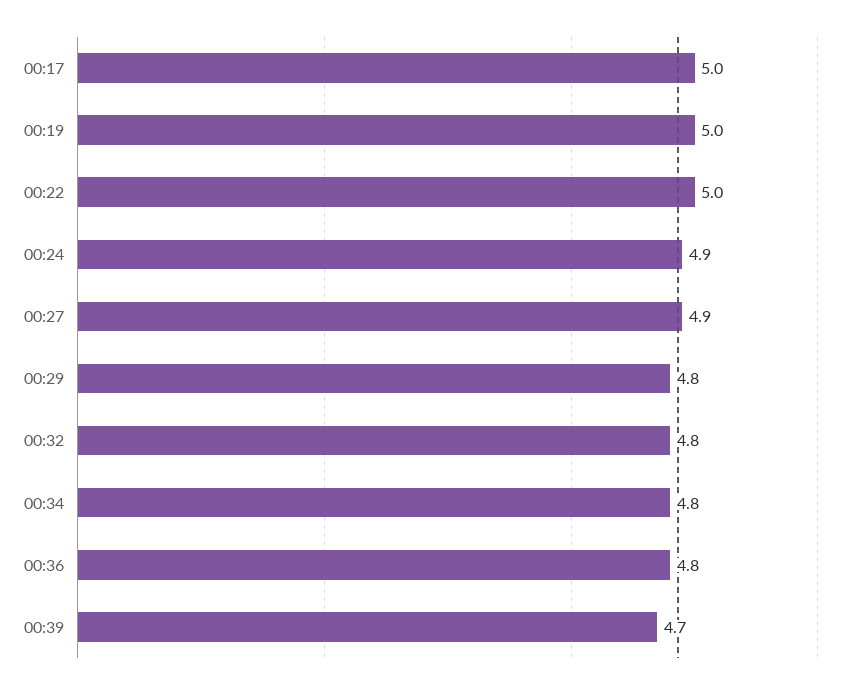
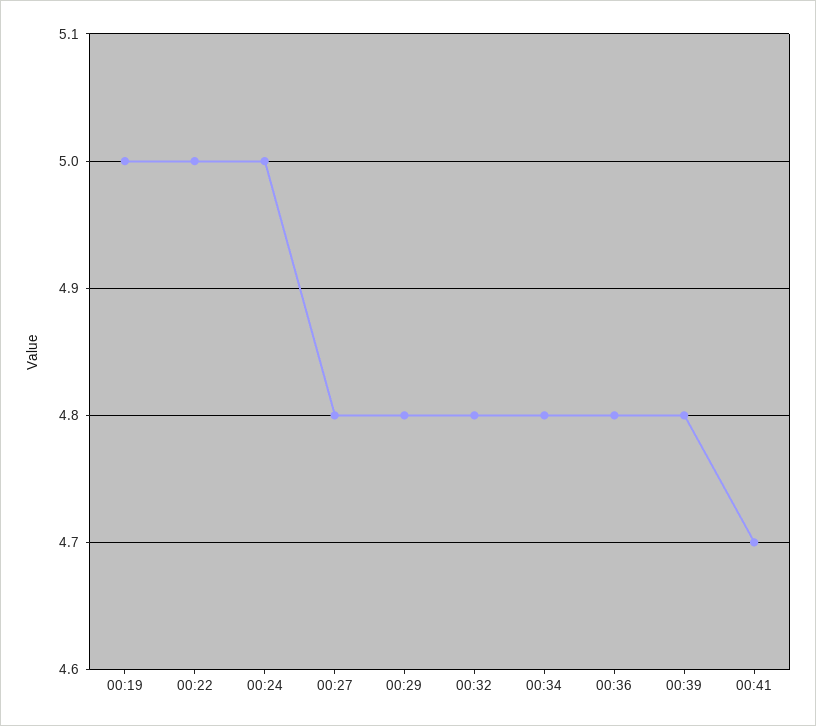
00:17: 5 -> none
00:24: 4.9 -> 5
00:27: 4.9 -> 4.8
00:39: 4.7 -> 4.8
00:41: none -> 4.7

